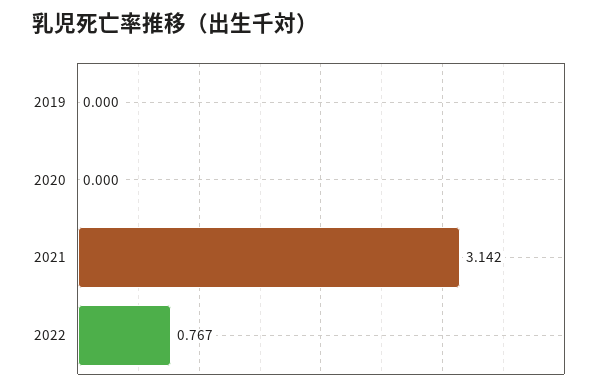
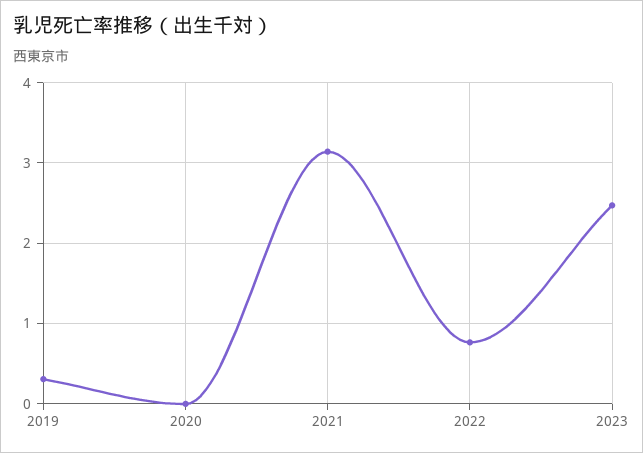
2019: 0 -> 0.3
2023: none -> 2.5

